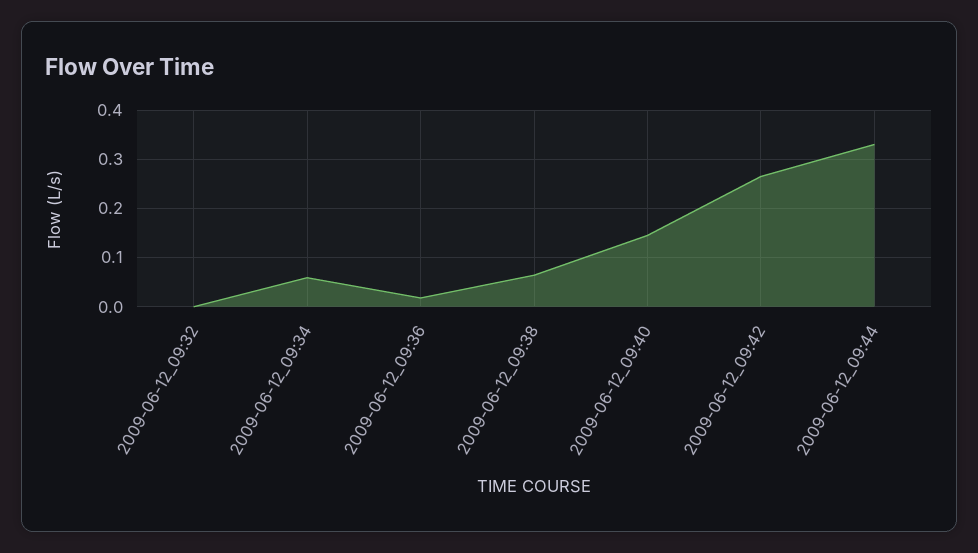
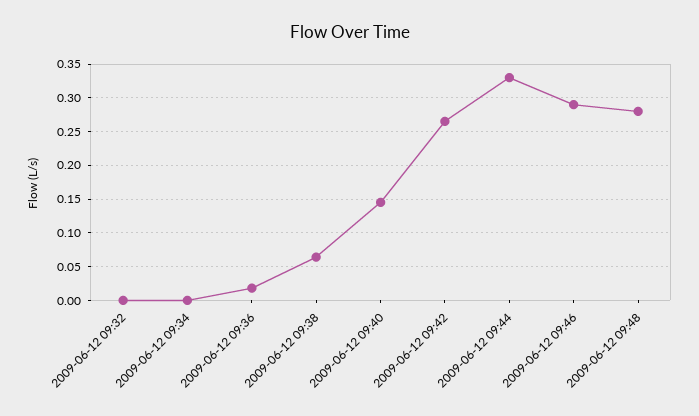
2009-06-12_09:34: 0.06 -> 0
2009-06-12 09:46: none -> 0.29
2009-06-12 09:48: none -> 0.28

